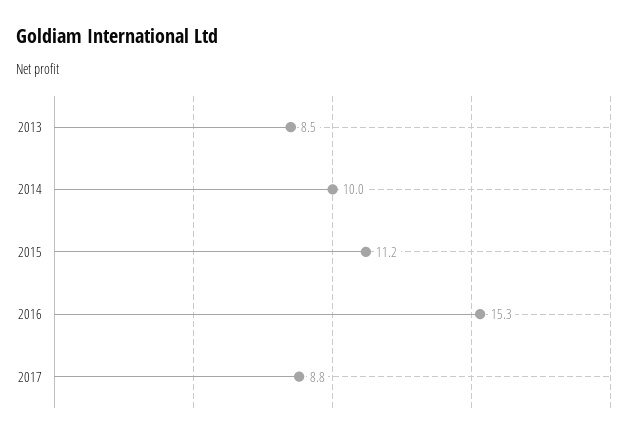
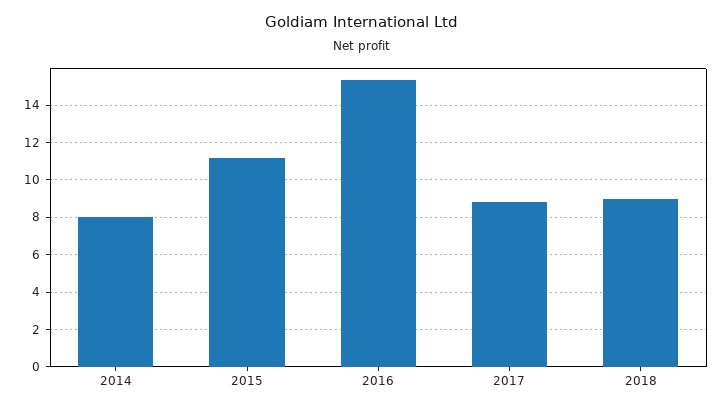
2013: 8.5 -> none
2014: 10 -> 8
2018: none -> 9

